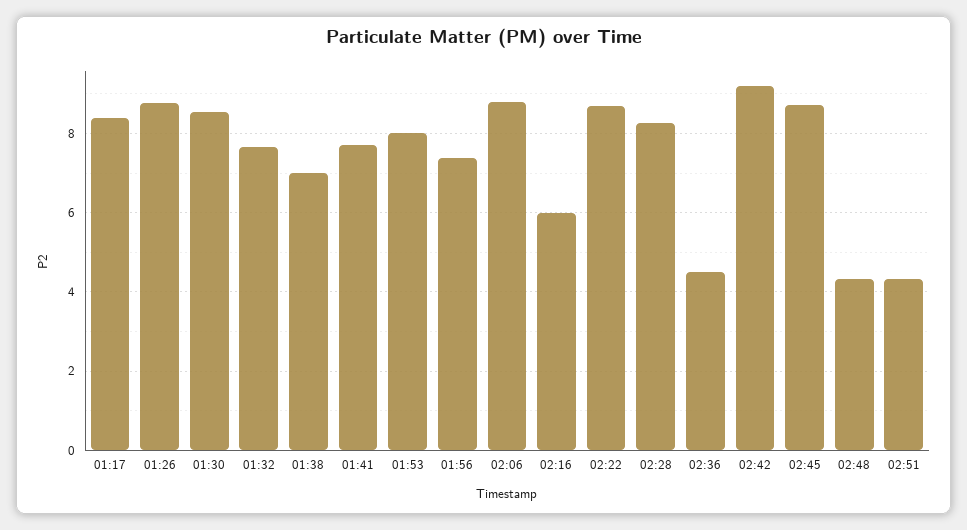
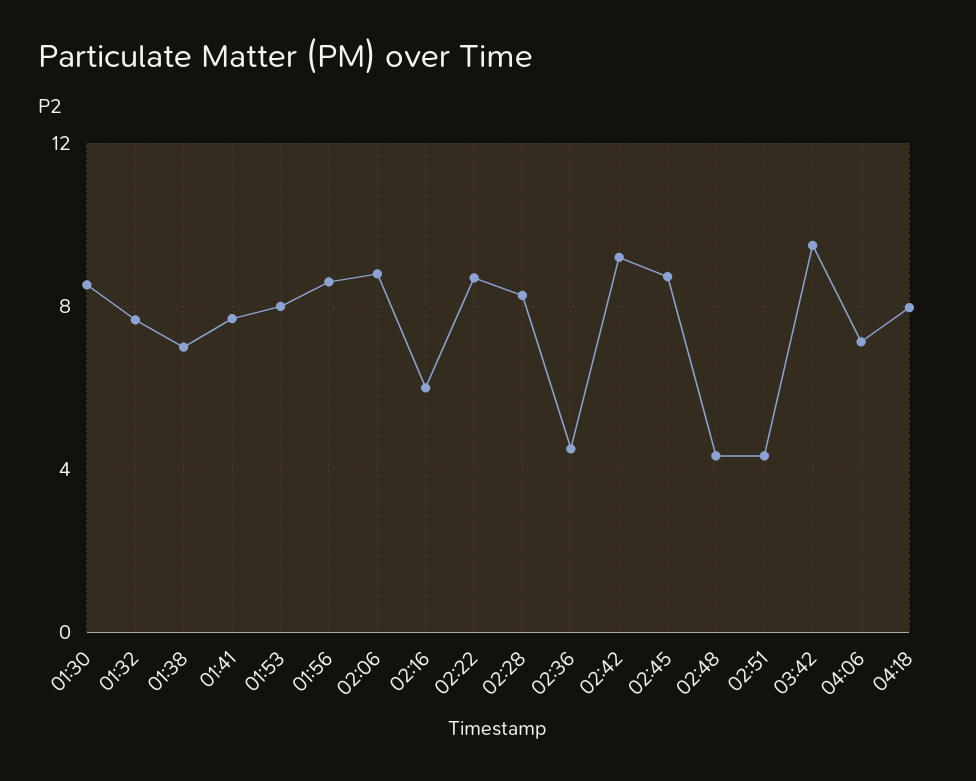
01:17: 8.4 -> none
01:26: 8.8 -> none
01:56: 7.4 -> 8.5
03:42: none -> 9.5
04:06: none -> 7
04:18: none -> 8

